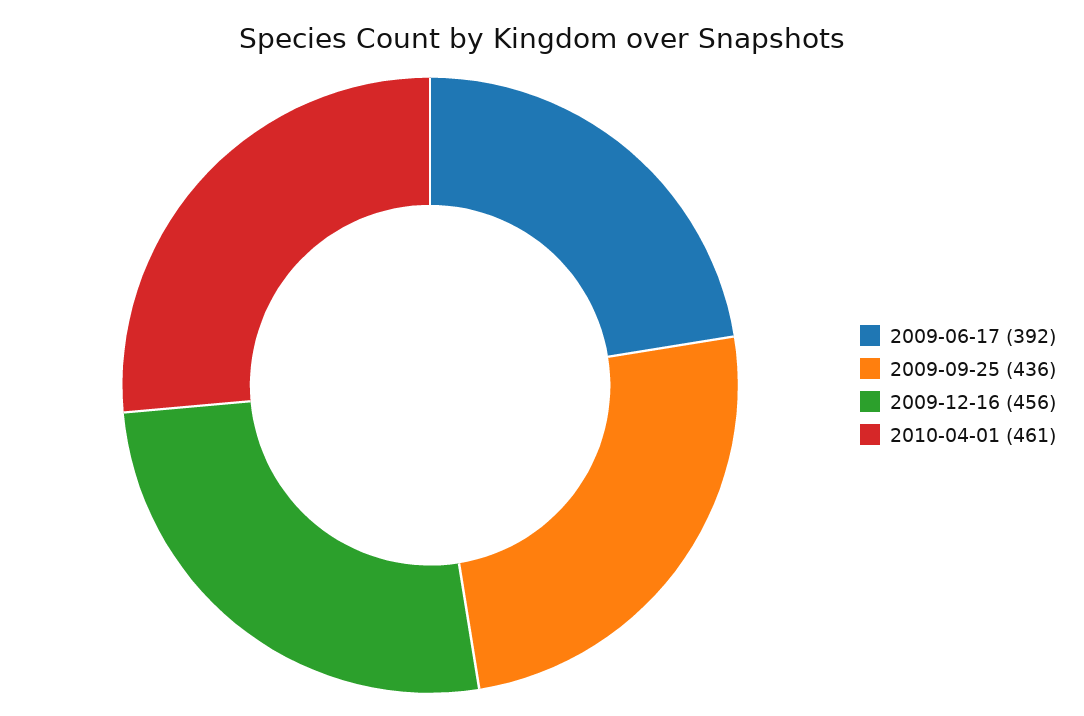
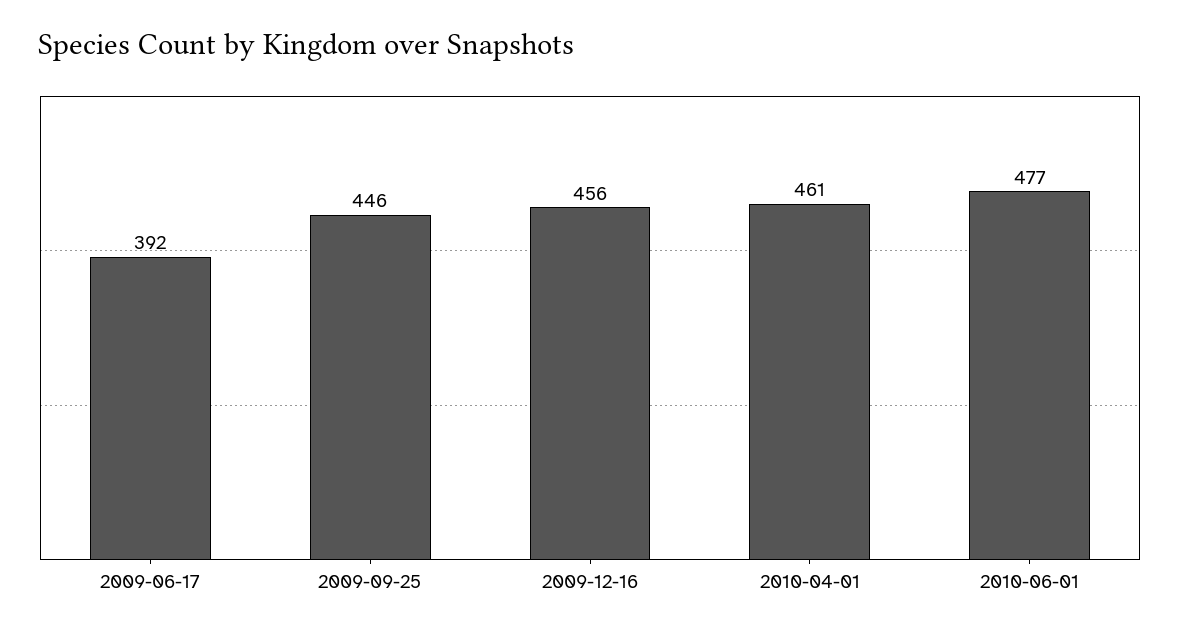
2009-09-25: 436 -> 446
2010-06-01: none -> 477

